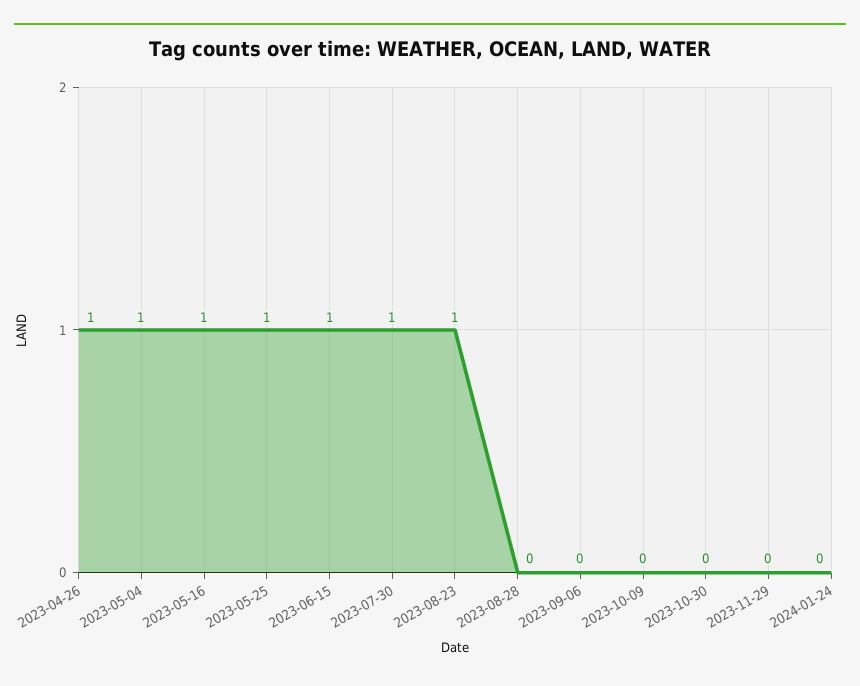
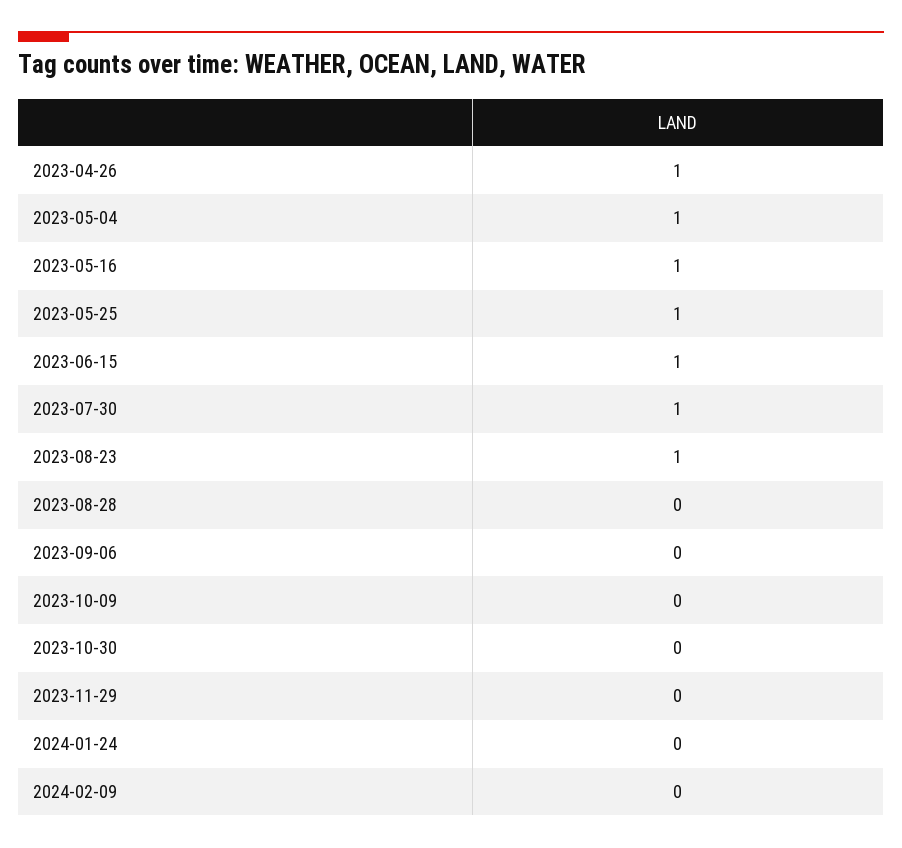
2024-02-09: none -> 0

